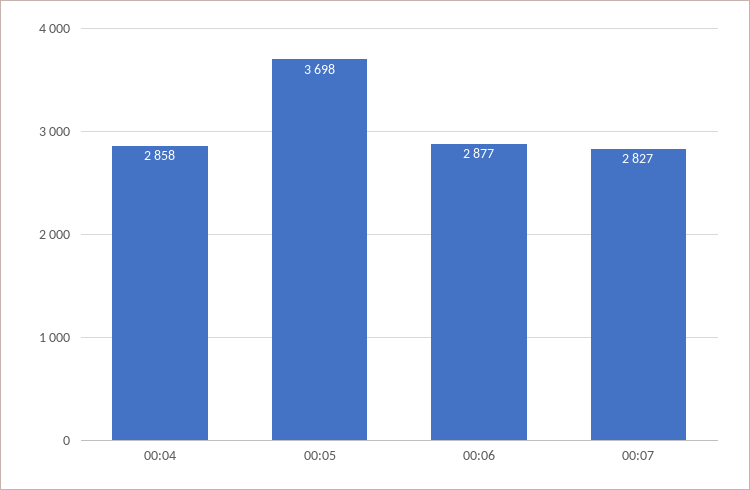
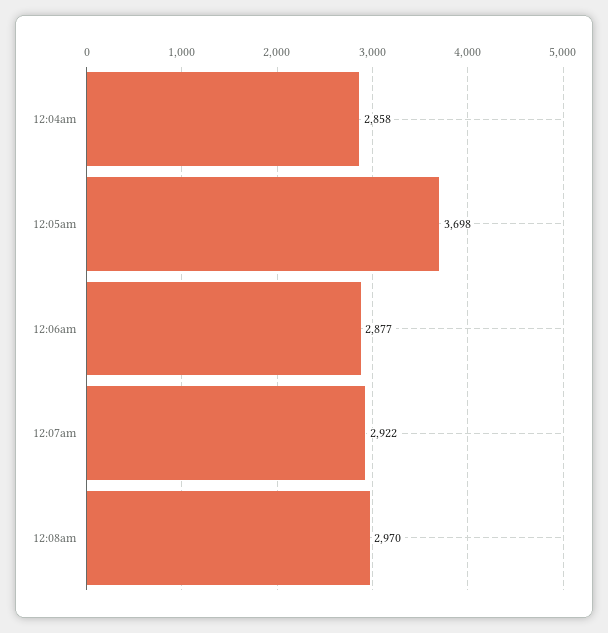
00:07: 2827 -> 2922
12:08am: none -> 2970

